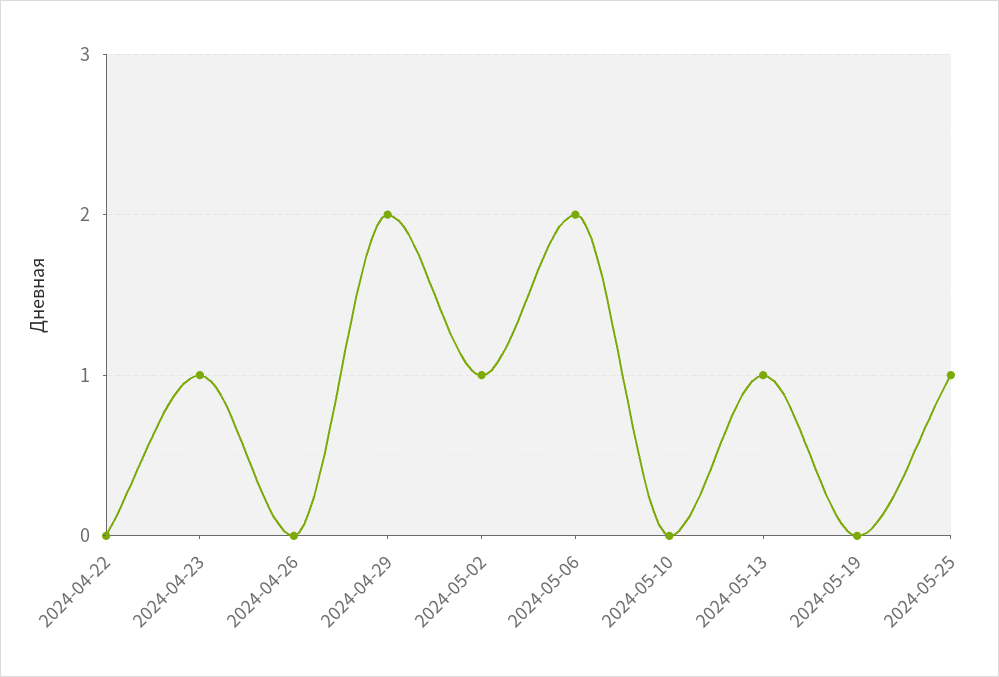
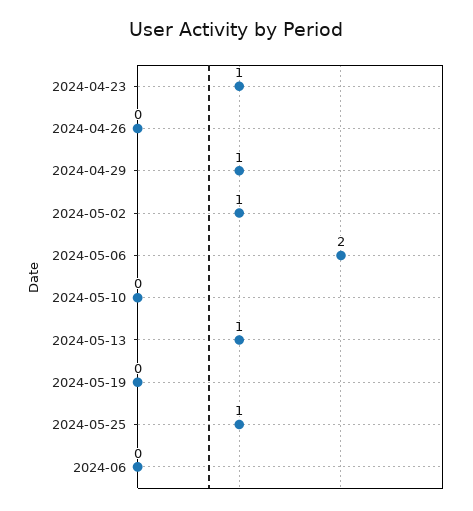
2024-04-22: 0 -> none
2024-04-29: 2 -> 1
2024-06: none -> 0

